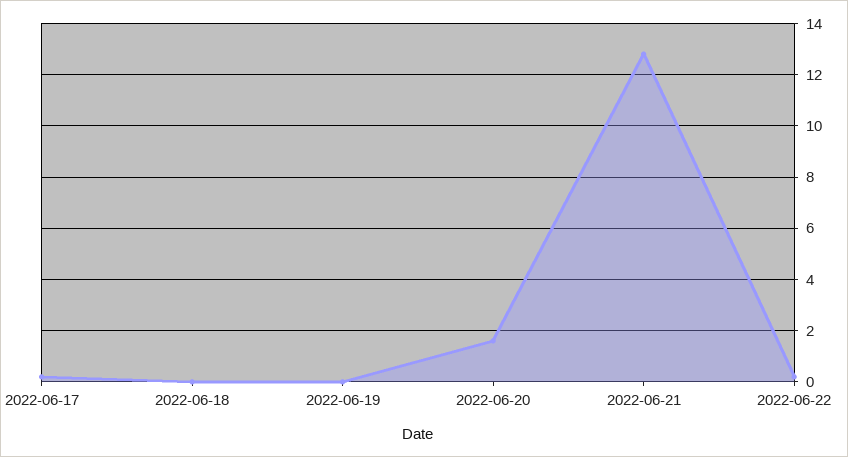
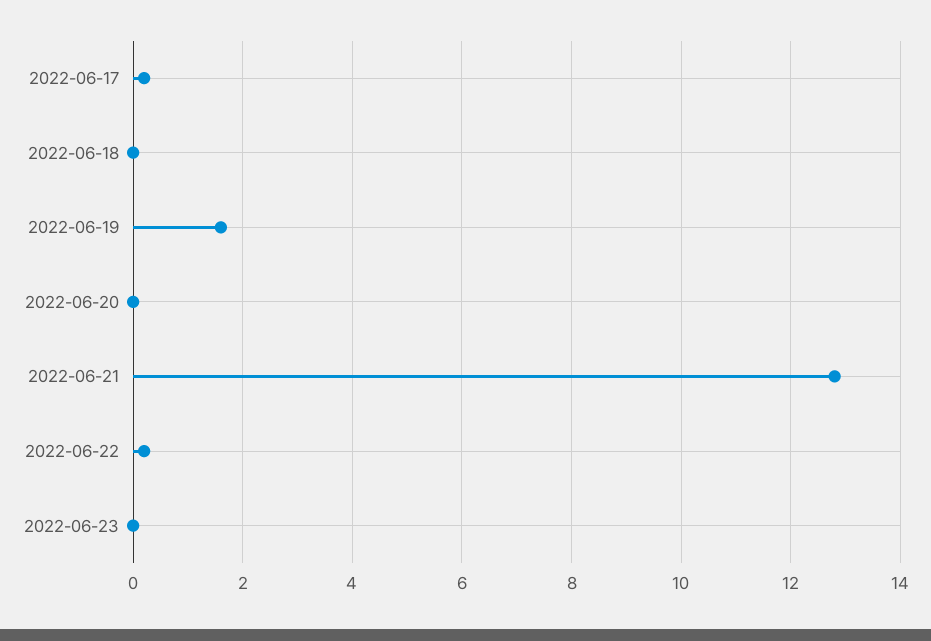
2022-06-19: 0 -> 1.5
2022-06-20: 1.5 -> 0
2022-06-23: none -> 0

